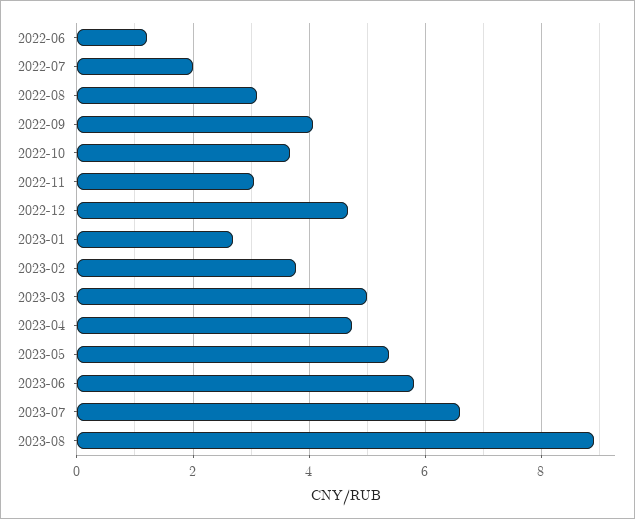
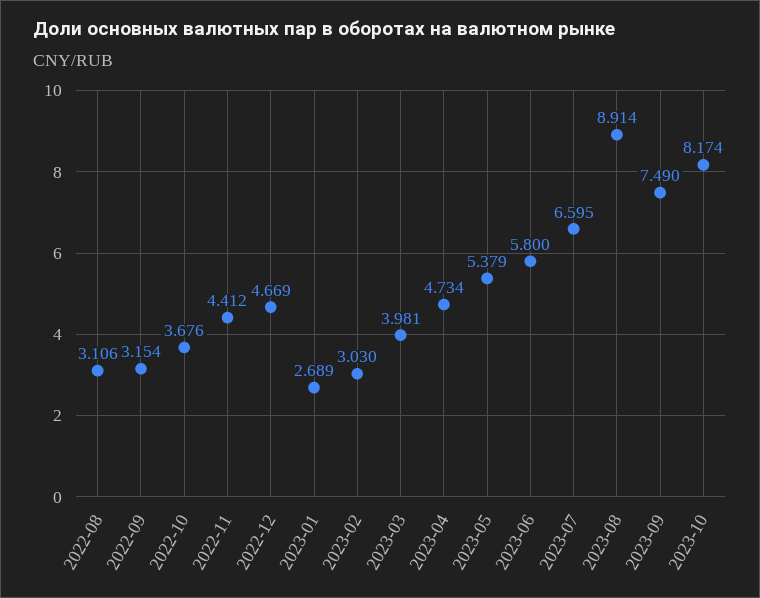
2022-06: 1.2 -> none
2022-07: 2 -> none
2022-09: 4 -> 3.154
2022-11: 3 -> 4.412
2023-02: 3.8 -> 3.03
2023-03: 5 -> 3.981
2023-09: none -> 7.49
2023-10: none -> 8.174

